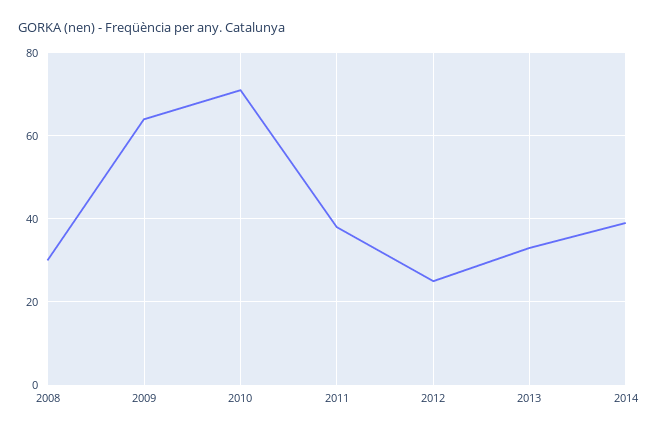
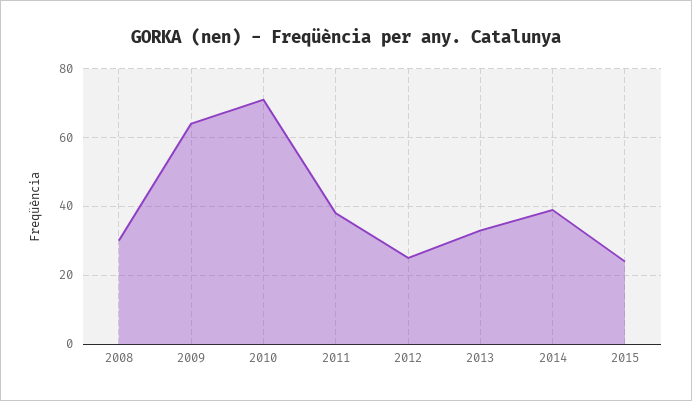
2015: none -> 25

